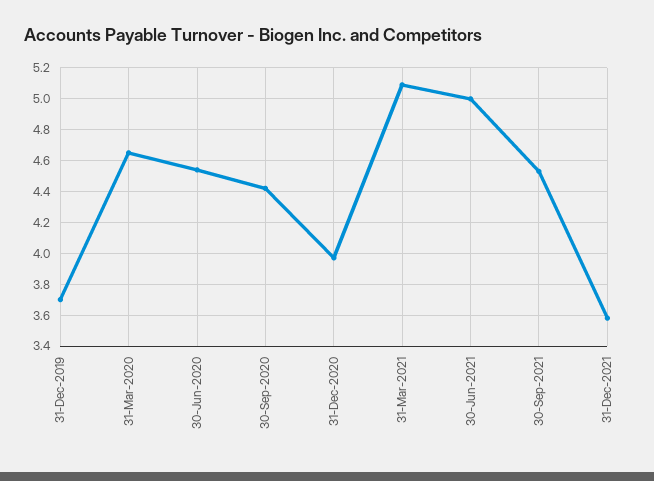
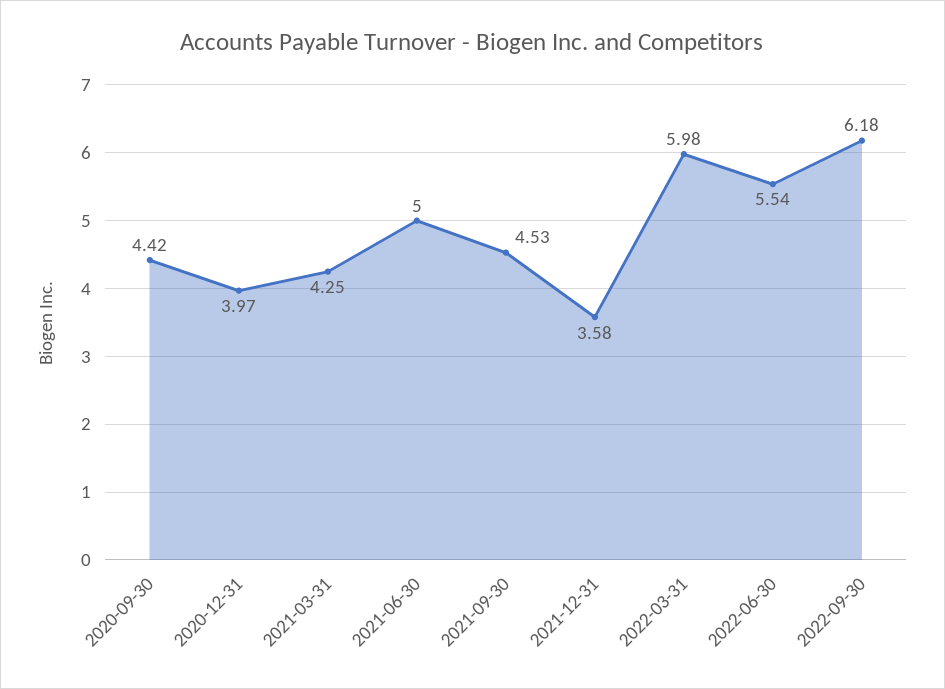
31-Dec-2019: 3.7 -> none
31-Mar-2020: 4.65 -> none
30-Jun-2020: 4.55 -> none
31-Mar-2021: 5.1 -> 4.25
2022-03-31: none -> 5.98
2022-06-30: none -> 5.54
2022-09-30: none -> 6.18

